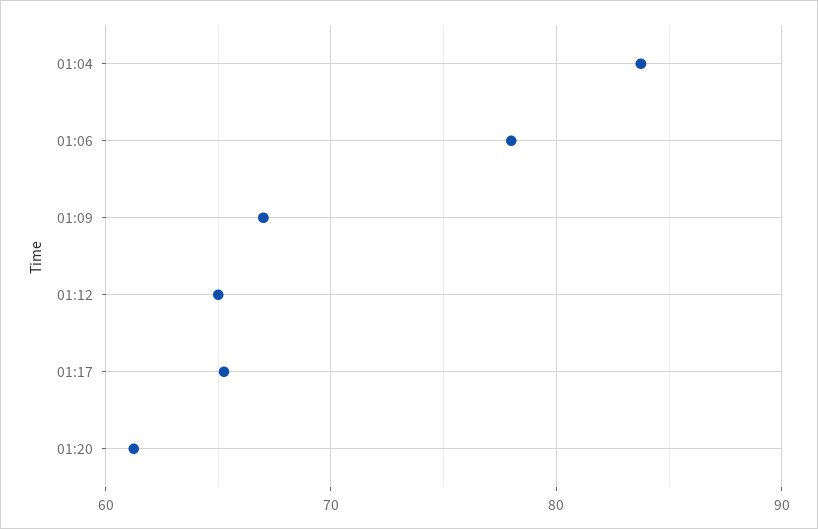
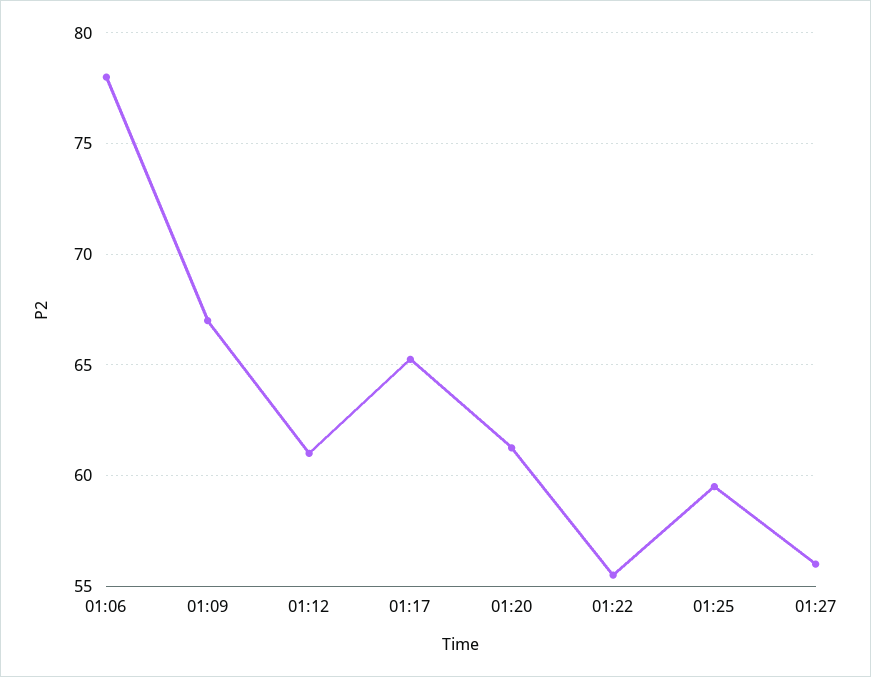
01:04: 84 -> none
01:12: 65 -> 61
01:22: none -> 55.5
01:25: none -> 59.5
01:27: none -> 56

